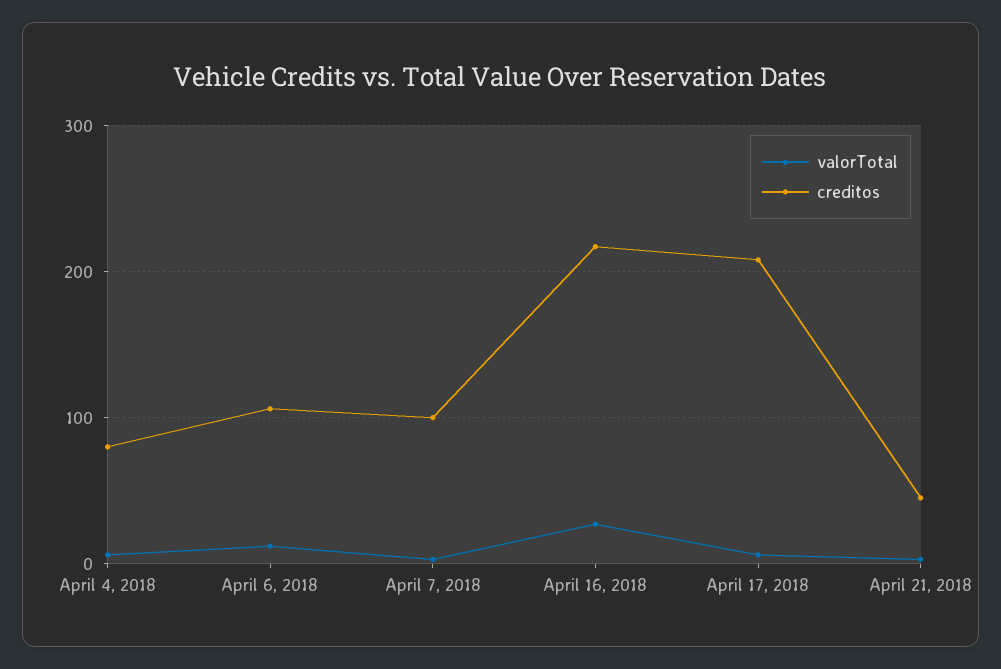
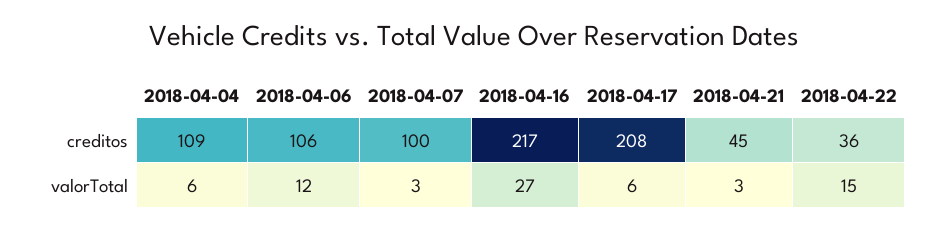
creditos, April 4, 2018: 80 -> 109
creditos, 2018-04-22: none -> 36
valorTotal, 2018-04-22: none -> 15

